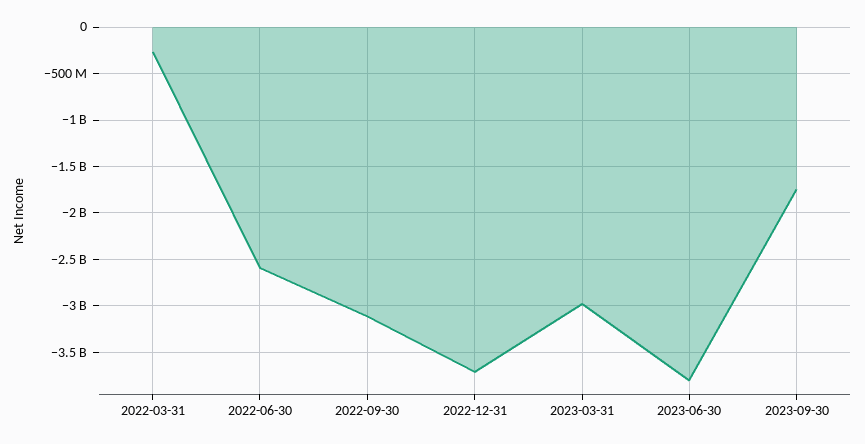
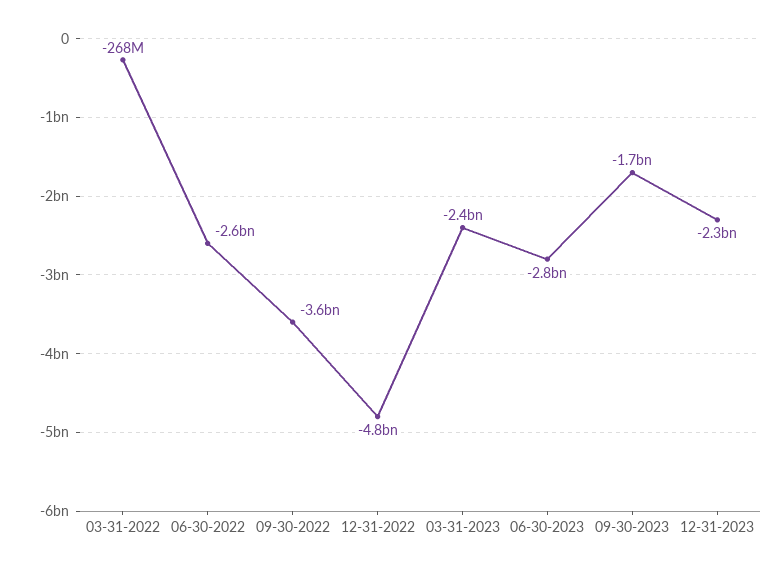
2022-09-30: -3100000000 -> -3600000000
2022-12-31: -3700000000 -> -4800000000
2023-03-31: -3000000000 -> -2400000000
2023-06-30: -3800000000 -> -2800000000
12-31-2023: none -> -2300000000

